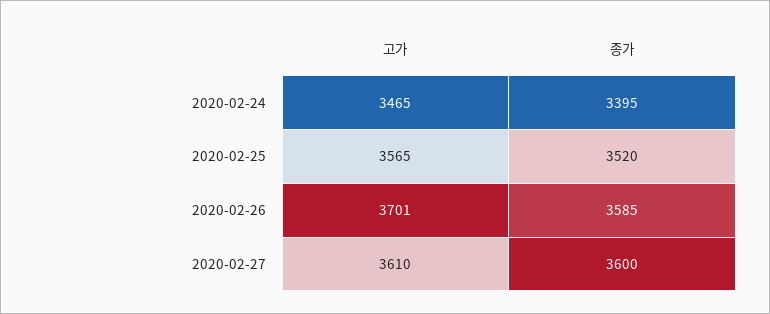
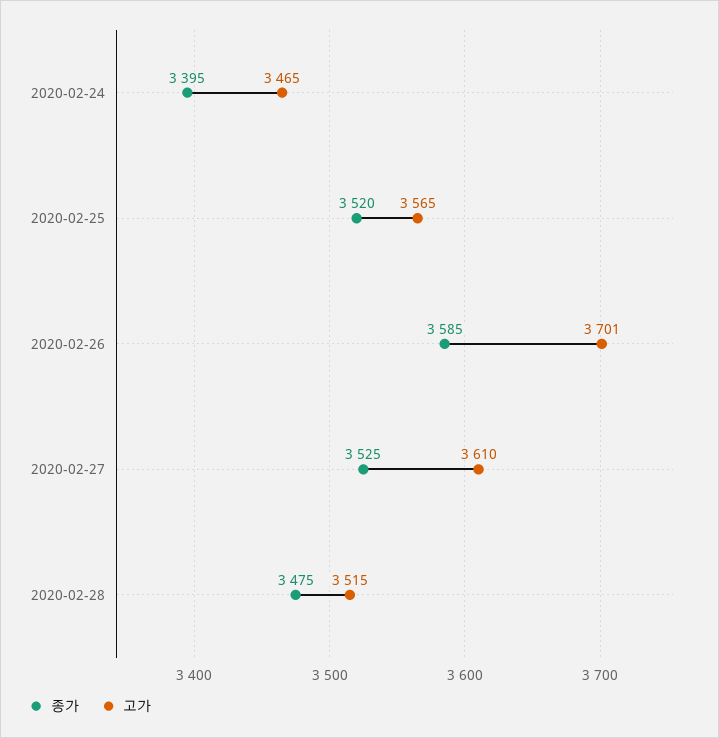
종가, 2020-02-27: 3600 -> 3525
종가, 2020-02-28: none -> 3475
고가, 2020-02-28: none -> 3515

